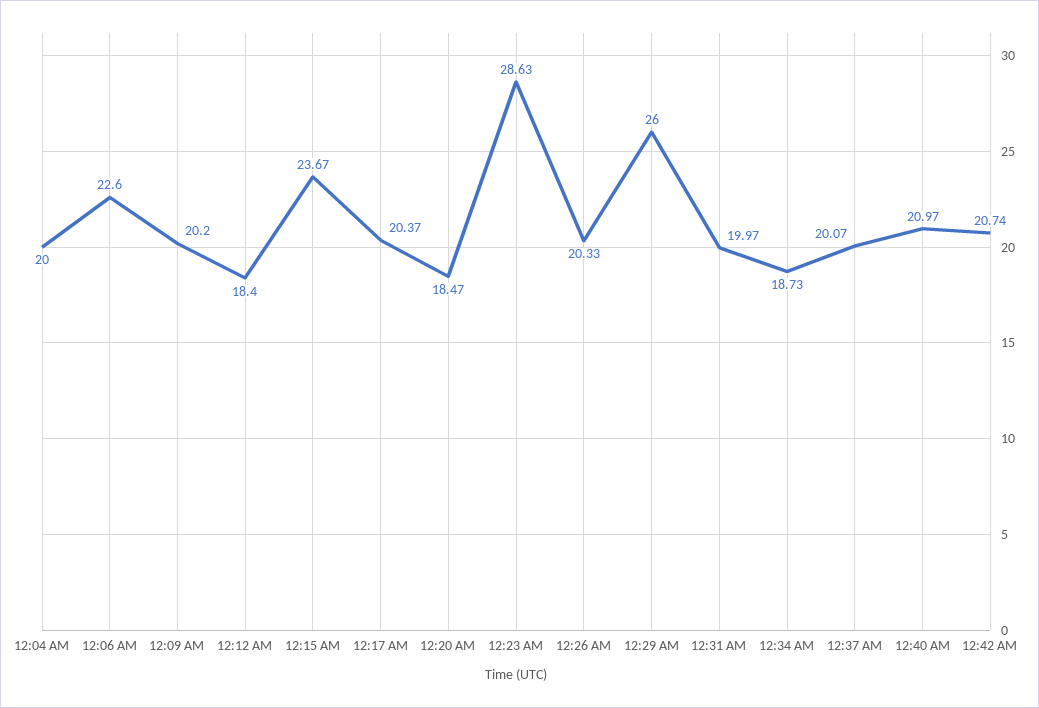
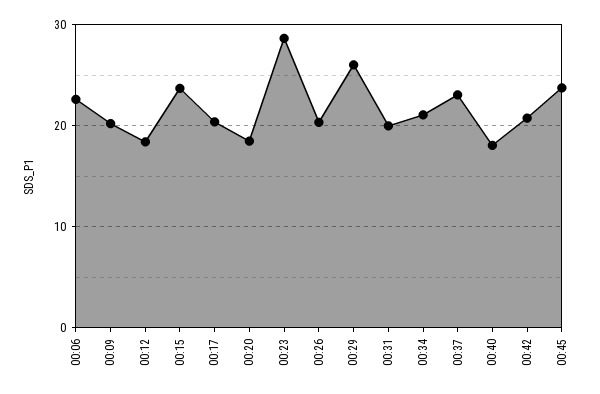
12:04 AM: 20 -> none
12:34 AM: 18.73 -> 21
12:37 AM: 20.07 -> 23
12:40 AM: 20.97 -> 18
00:45: none -> 24

